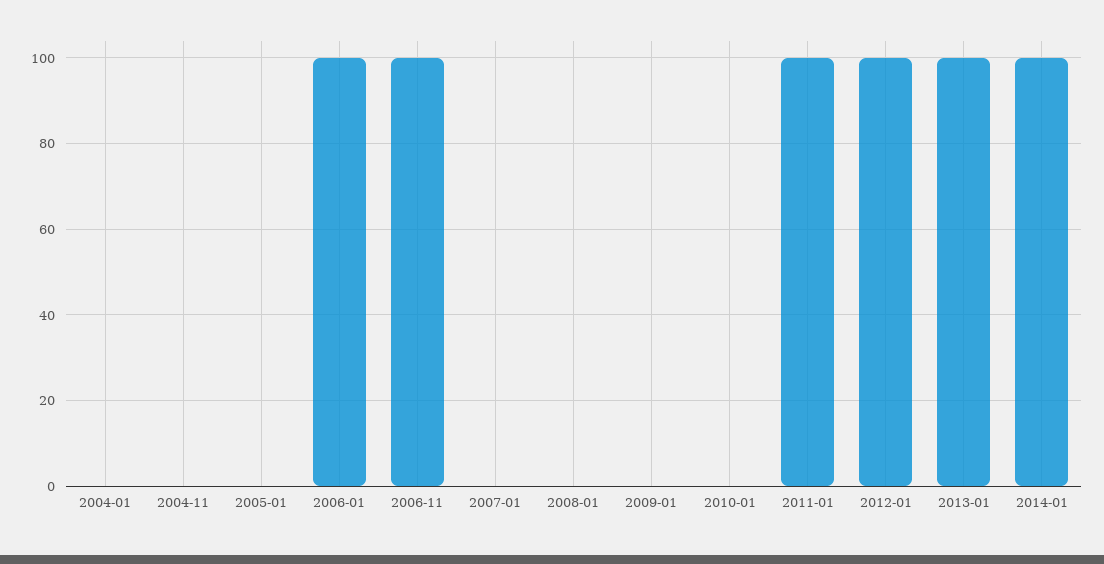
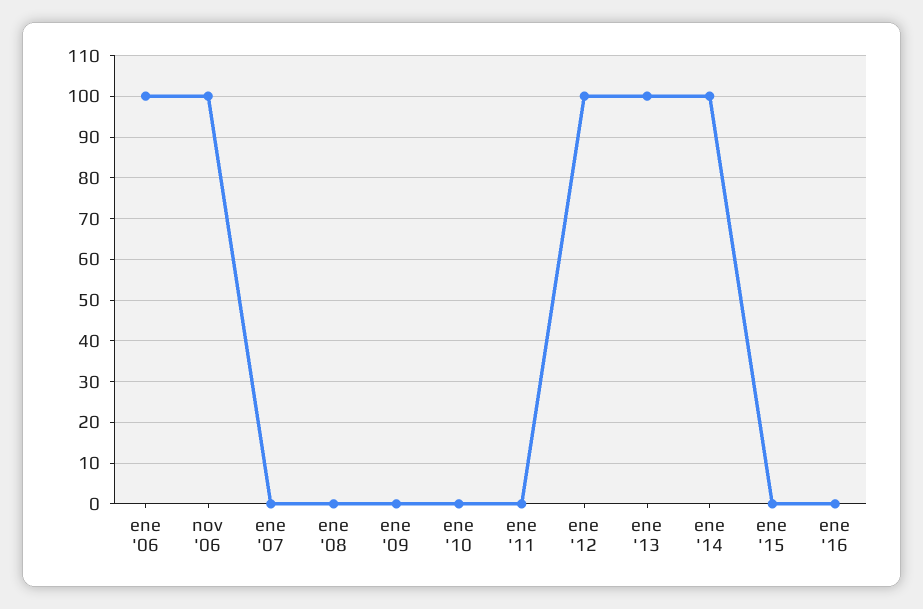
2004-01: 0 -> none
2004-11: 0 -> none
2005-01: 0 -> none
2011-01: 100 -> 0
ene '15: none -> 0
ene '16: none -> 0

